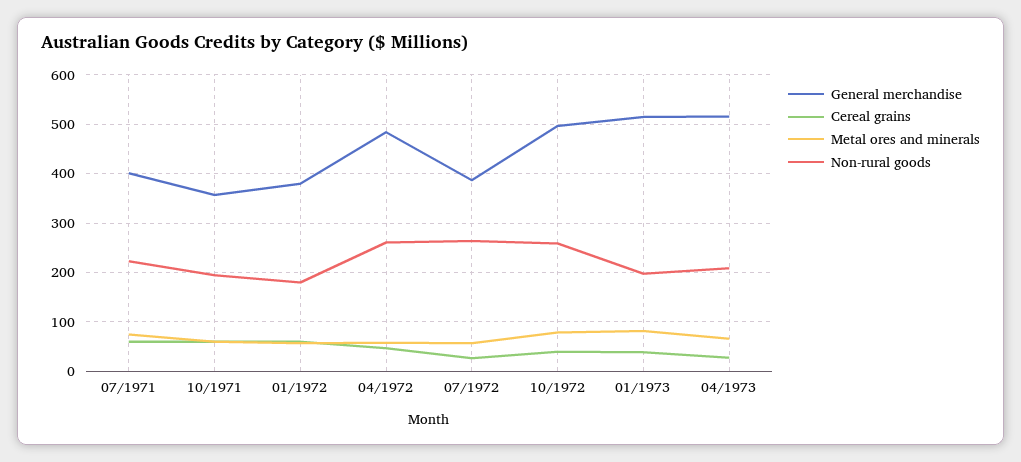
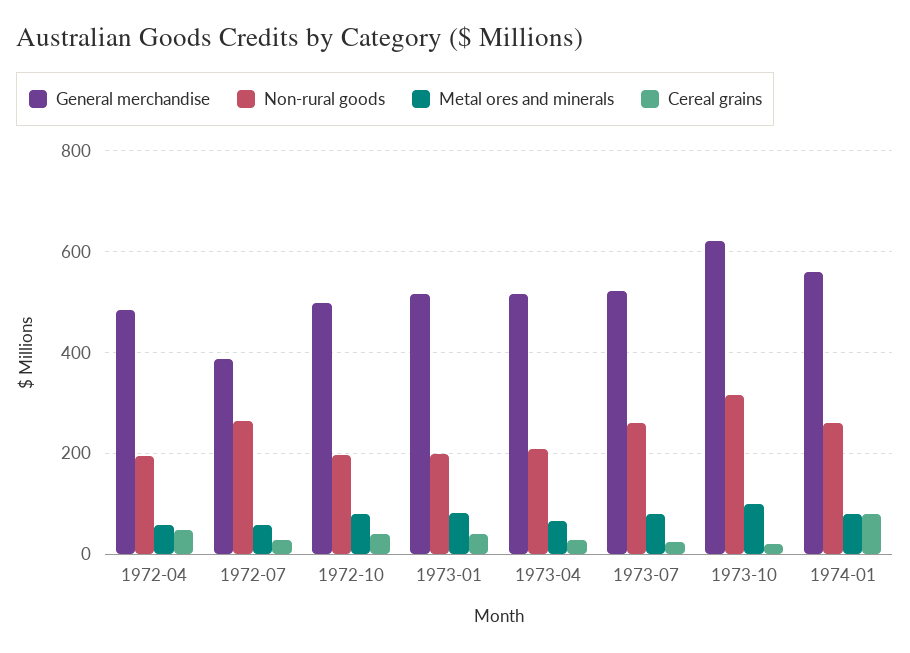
General merchandise, 07/1971: 400 -> none
Cereal grains, 07/1971: 60 -> none
Metal ores and minerals, 07/1971: 80 -> none
Non-rural goods, 07/1971: 220 -> none
General merchandise, 10/1971: 360 -> none
Cereal grains, 10/1971: 60 -> none
Metal ores and minerals, 10/1971: 60 -> none
Non-rural goods, 10/1971: 200 -> none
General merchandise, 01/1972: 380 -> none
Cereal grains, 01/1972: 60 -> none
Metal ores and minerals, 01/1972: 60 -> none
Non-rural goods, 01/1972: 180 -> none
Non-rural goods, 04/1972: 260 -> 200
Non-rural goods, 10/1972: 260 -> 200
General merchandise, 1973-07: none -> 520
Non-rural goods, 1973-07: none -> 260
Metal ores and minerals, 1973-07: none -> 80
Cereal grains, 1973-07: none -> 20
General merchandise, 1973-10: none -> 620
Non-rural goods, 1973-10: none -> 320
Metal ores and minerals, 1973-10: none -> 100
Cereal grains, 1973-10: none -> 20
General merchandise, 1974-01: none -> 560
Non-rural goods, 1974-01: none -> 260
Metal ores and minerals, 1974-01: none -> 80
Cereal grains, 1974-01: none -> 80

